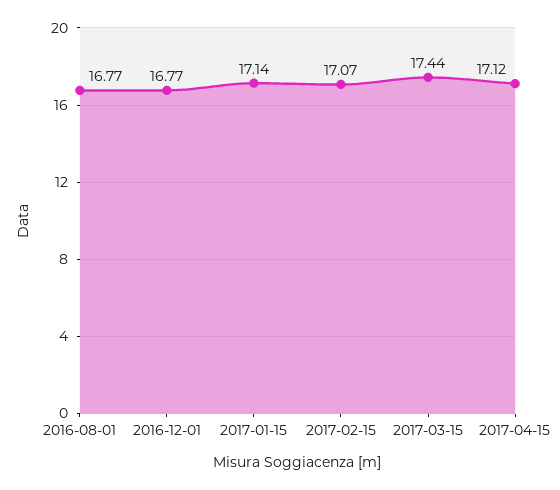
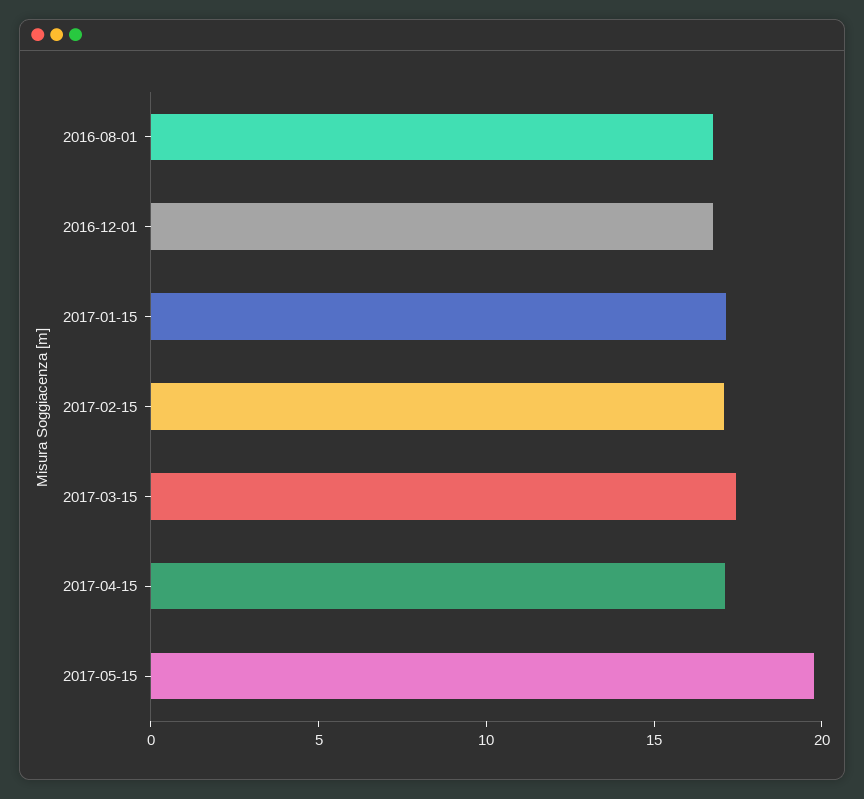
2017-05-15: none -> 20

